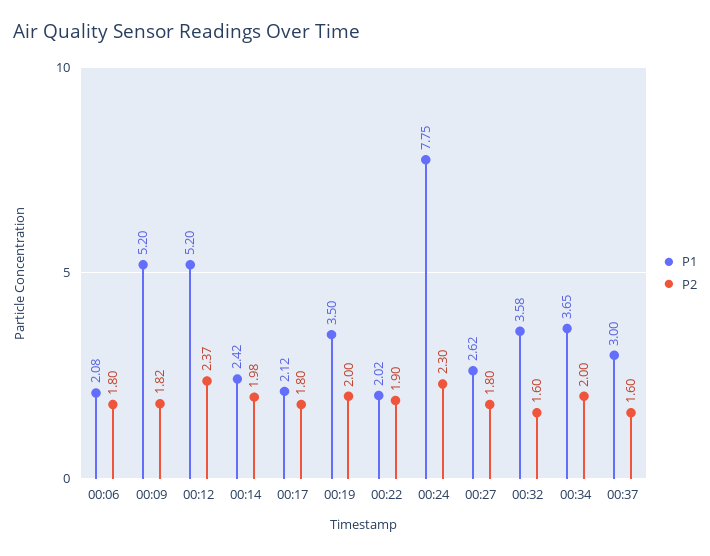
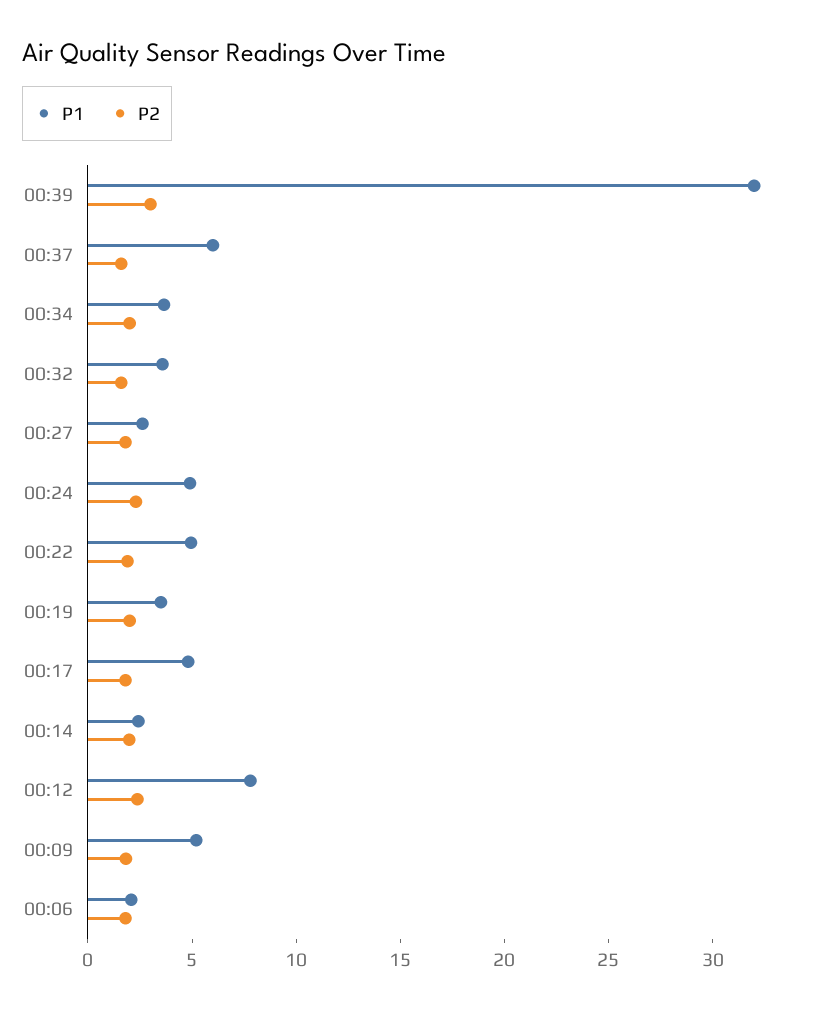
P1, 00:12: 5.2 -> 8
P1, 00:17: 2.12 -> 5
P1, 00:22: 2.02 -> 5
P1, 00:24: 7.75 -> 5
P1, 00:37: 3 -> 6
P1, 00:39: none -> 32
P2, 00:39: none -> 3

